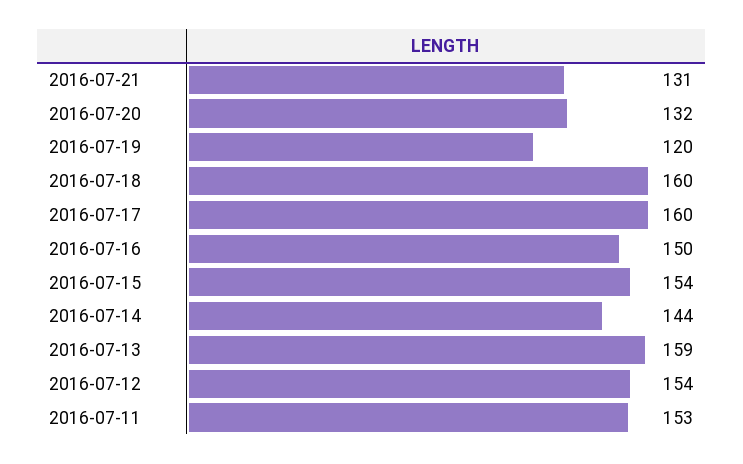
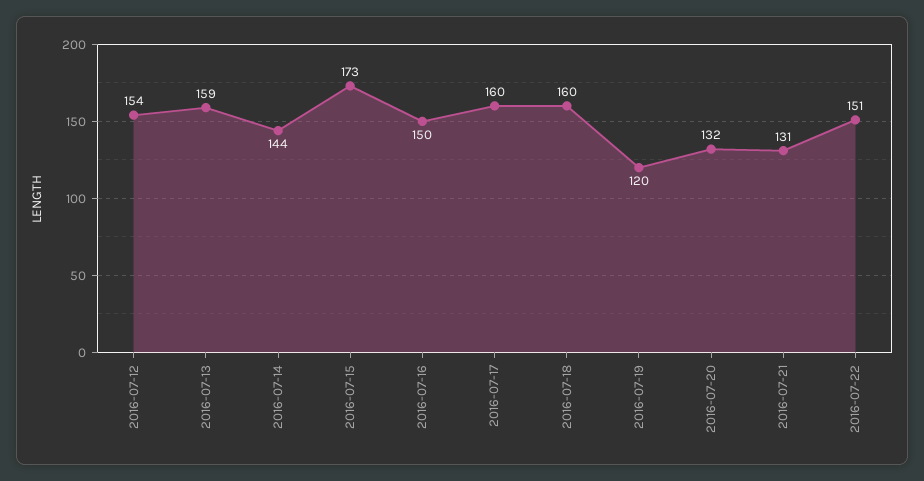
2016-07-15: 154 -> 173
2016-07-11: 153 -> none
2016-07-22: none -> 151

